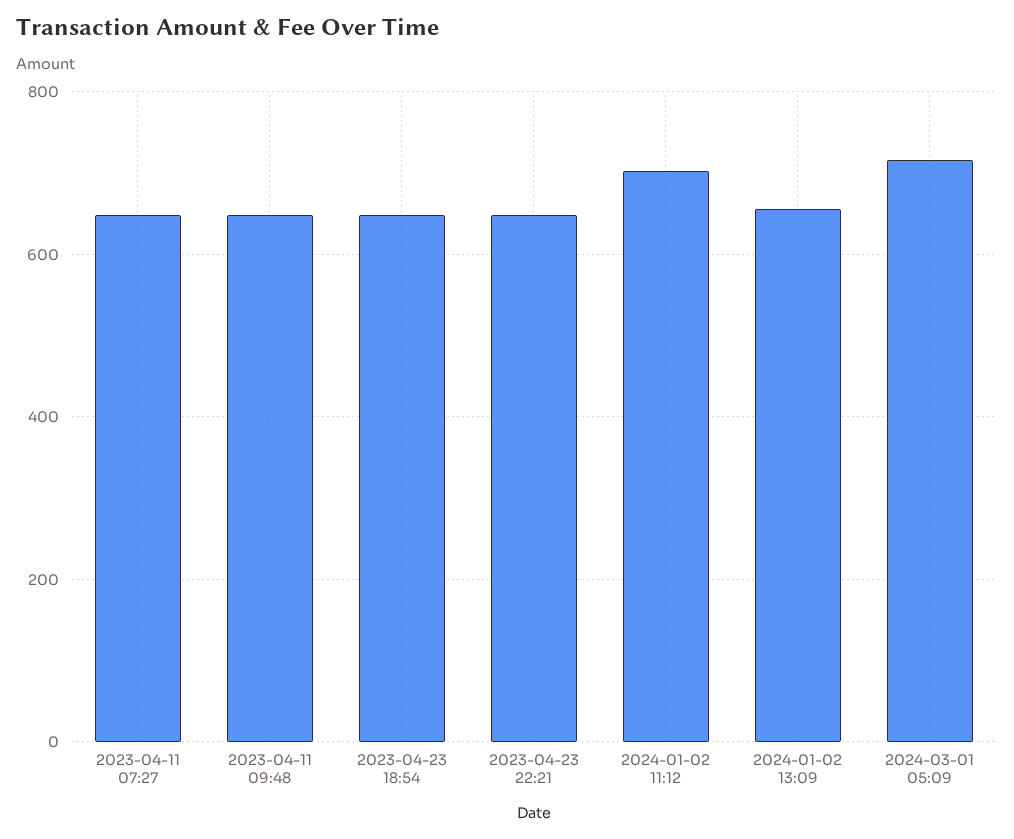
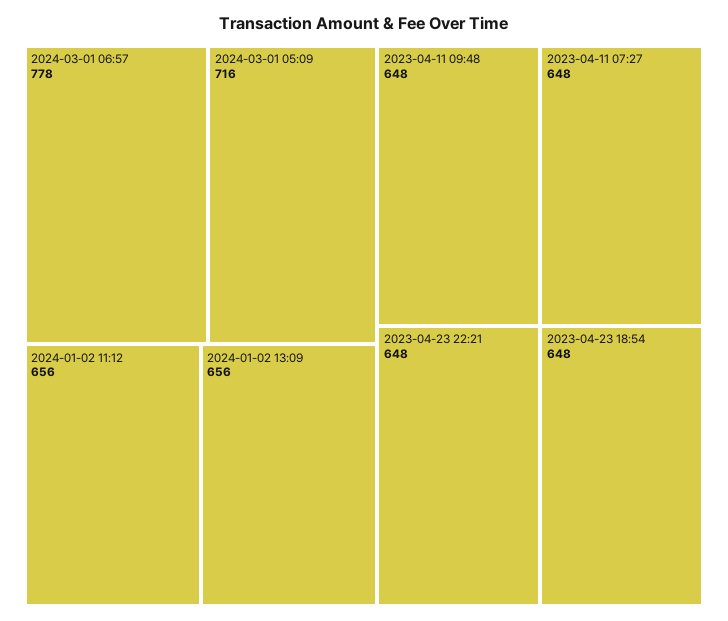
2024-01-02 11:12: 700 -> 656
2024-03-01 06:57: none -> 778

